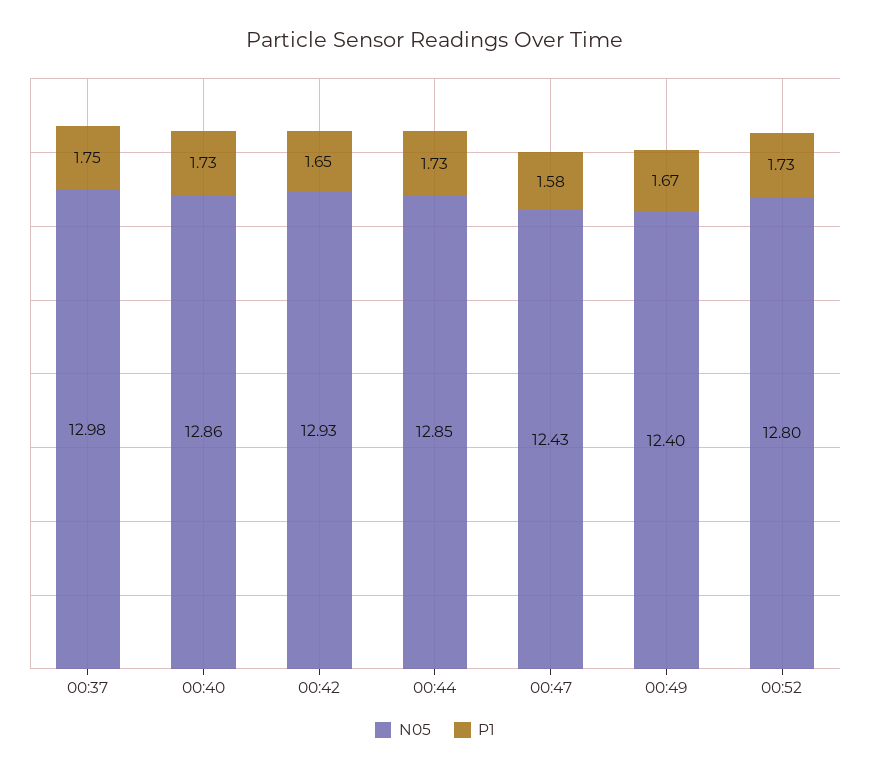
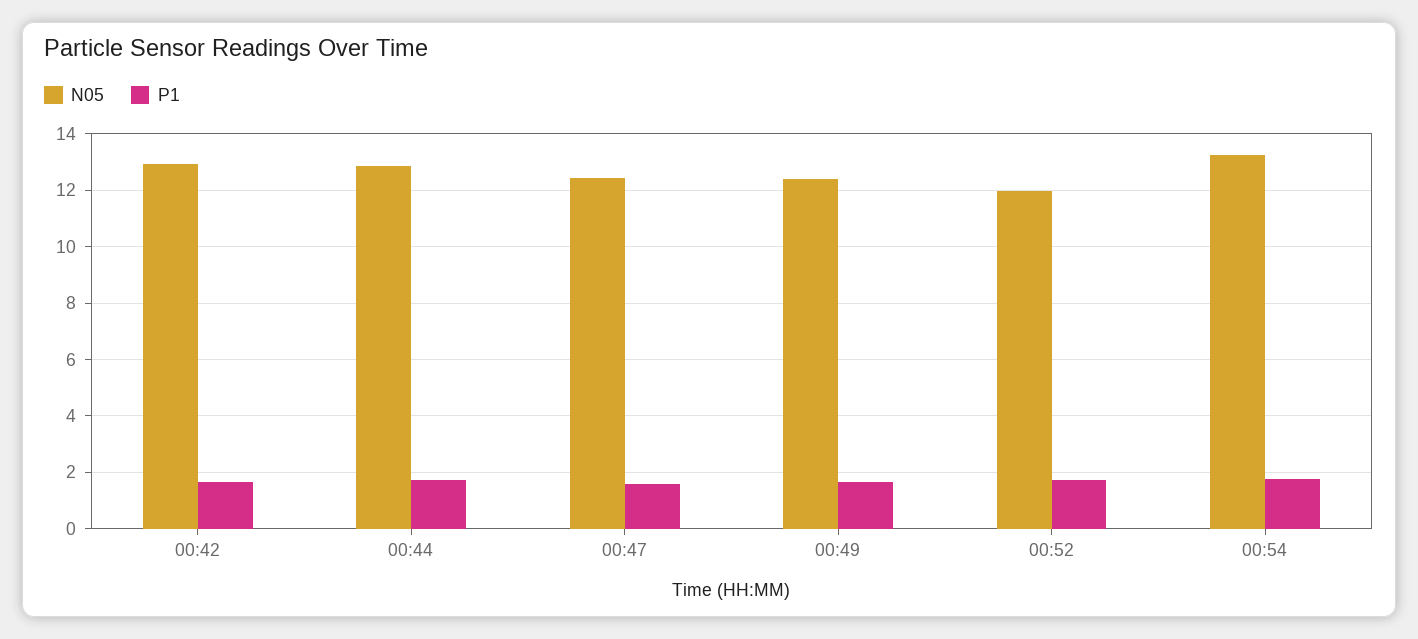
N05, 00:37: 12.98 -> none
P1, 00:37: 1.75 -> none
N05, 00:40: 12.86 -> none
P1, 00:40: 1.73 -> none
N05, 00:52: 12.8 -> 12
N05, 00:54: none -> 13.25
P1, 00:54: none -> 1.75

